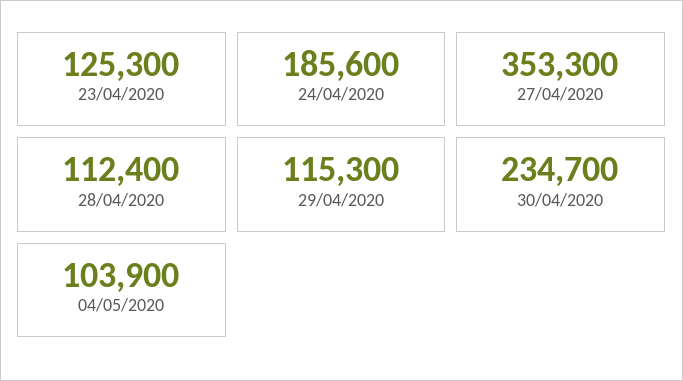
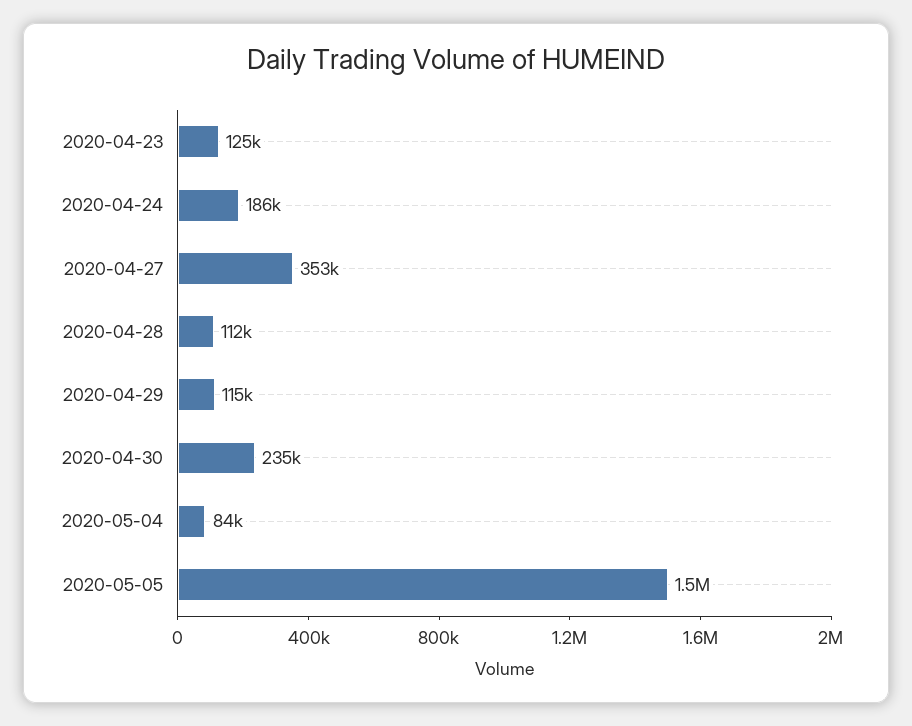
04/05/2020: 103900 -> 84000
2020-05-05: none -> 1500000

